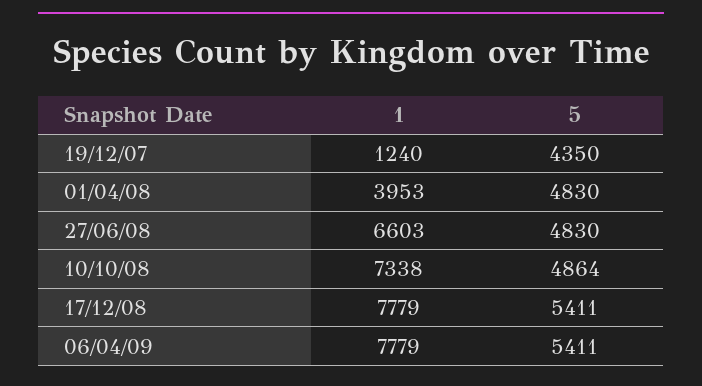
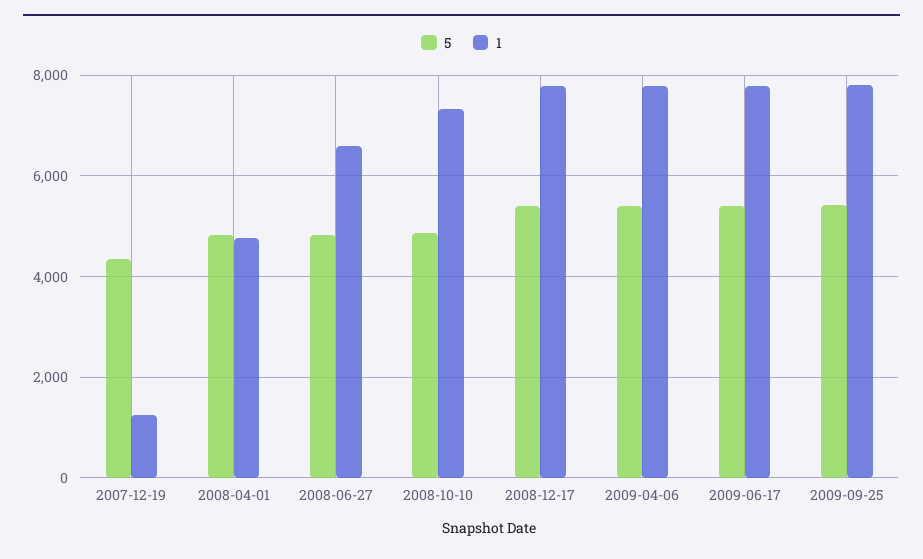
1, 01/04/08: 3953 -> 4800
5, 2009-06-17: none -> 5400
1, 2009-06-17: none -> 7800
5, 2009-09-25: none -> 5400
1, 2009-09-25: none -> 7800

